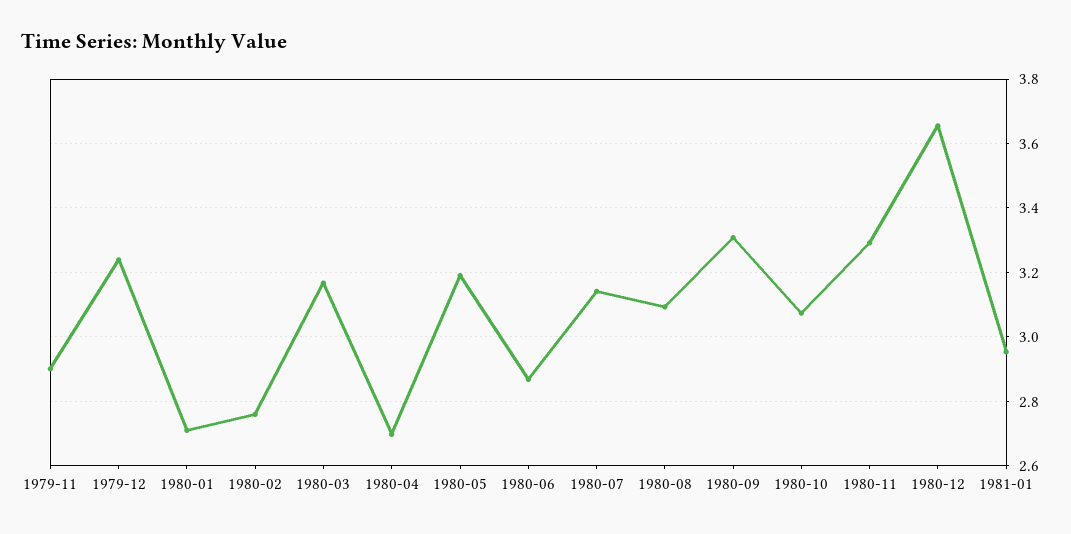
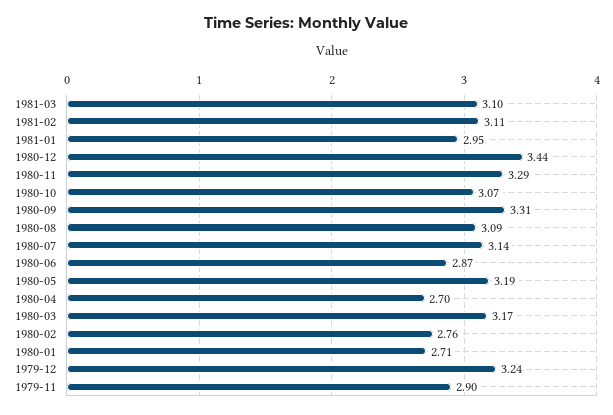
1980-12: 3.66 -> 3.44
1981-03: none -> 3.1
1981-02: none -> 3.11

